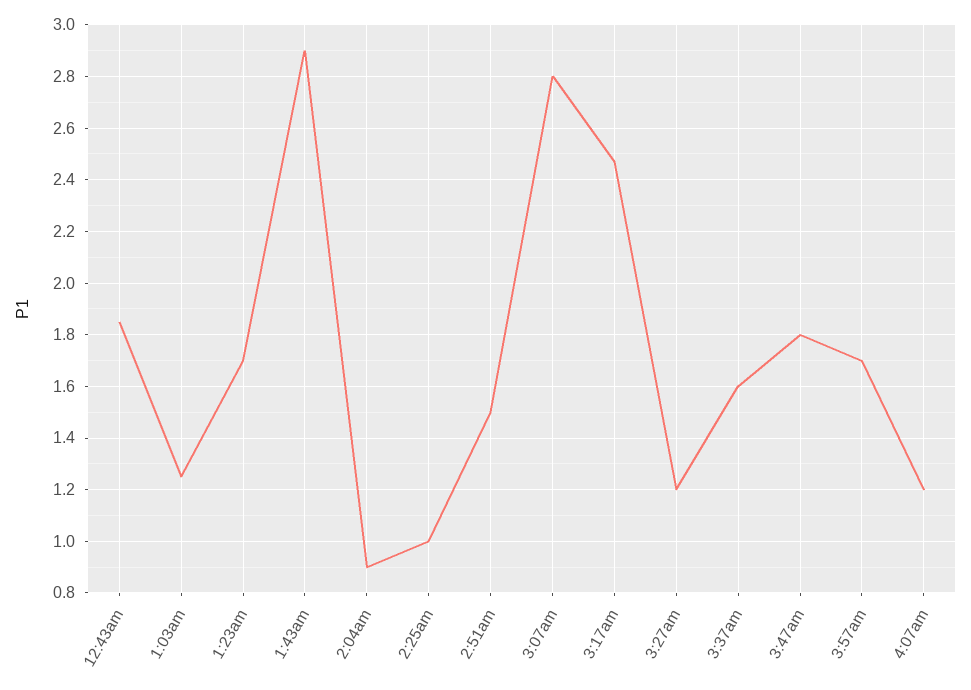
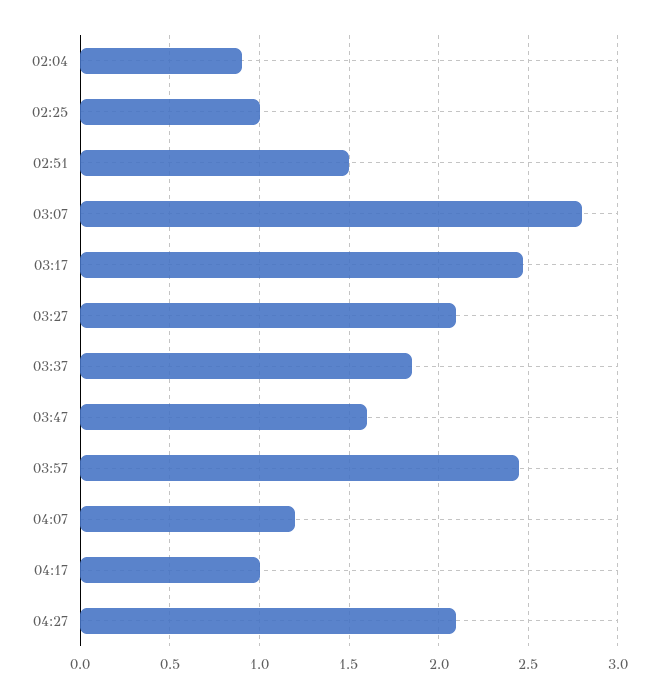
12:43am: 1.85 -> none
1:03am: 1.25 -> none
1:23am: 1.7 -> none
1:43am: 2.9 -> none
3:27am: 1.2 -> 2.1
3:37am: 1.6 -> 1.85
3:47am: 1.8 -> 1.6
3:57am: 1.7 -> 2.45
04:17: none -> 1
04:27: none -> 2.1

